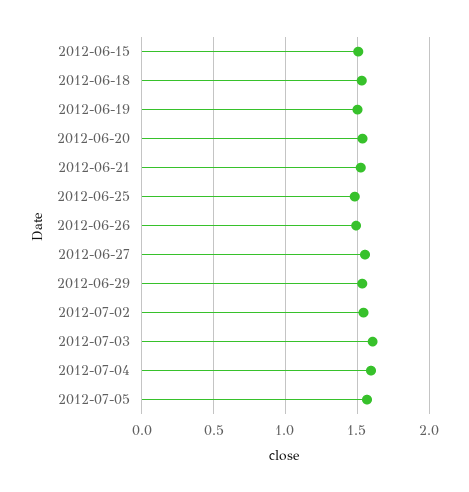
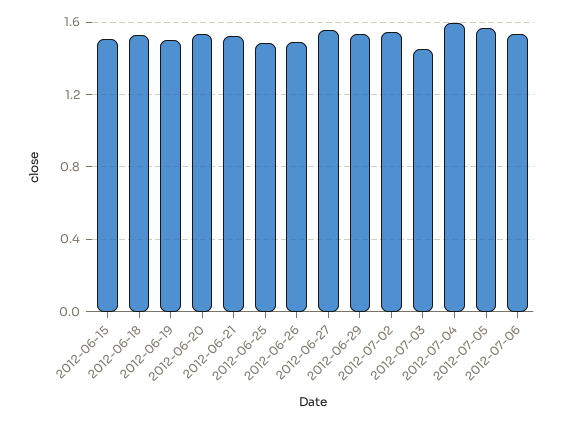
2012-07-03: 1.6 -> 1.45
2012-07-06: none -> 1.55

